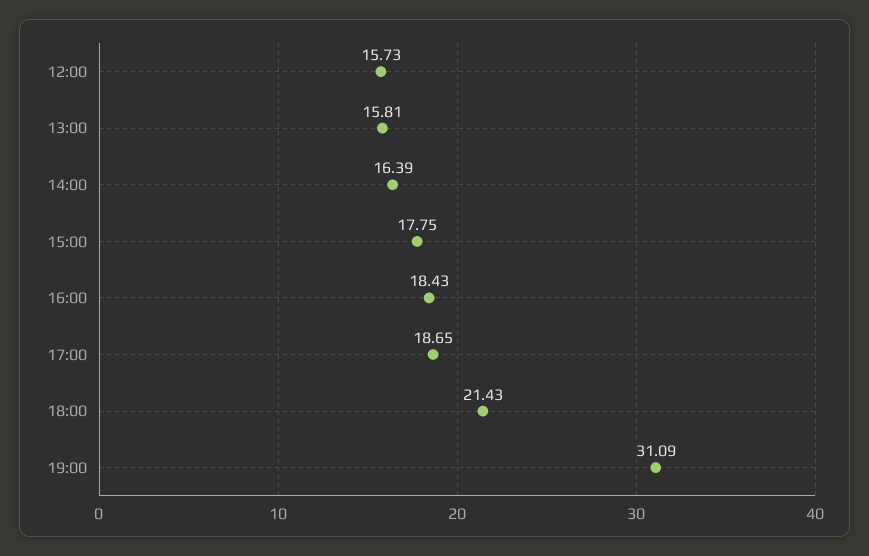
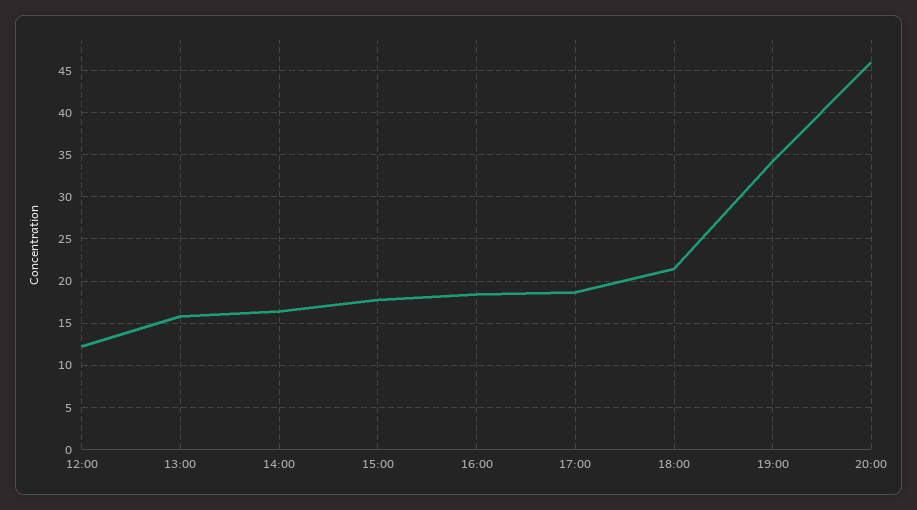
12:00: 15.73 -> 12
19:00: 31.09 -> 34
20:00: none -> 46

